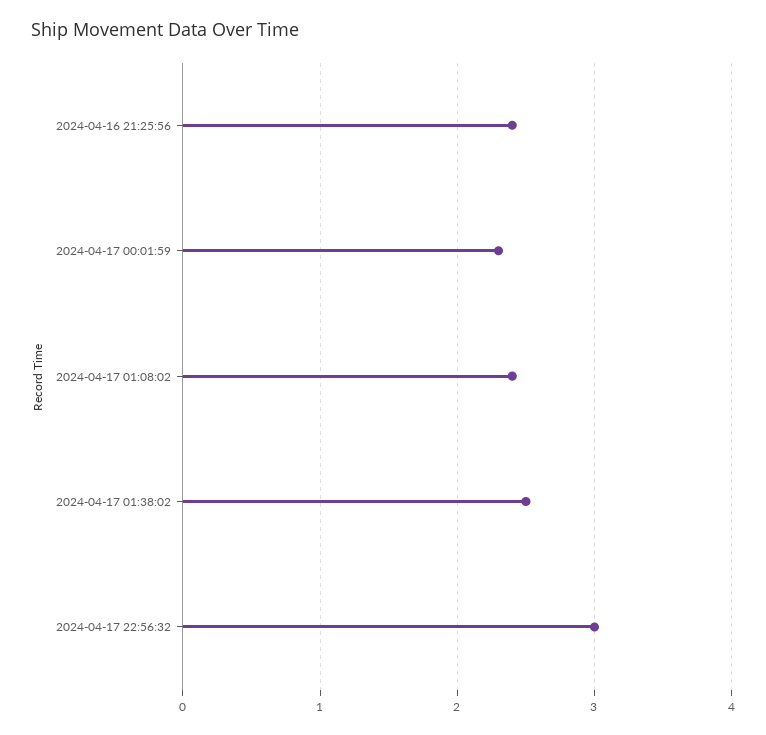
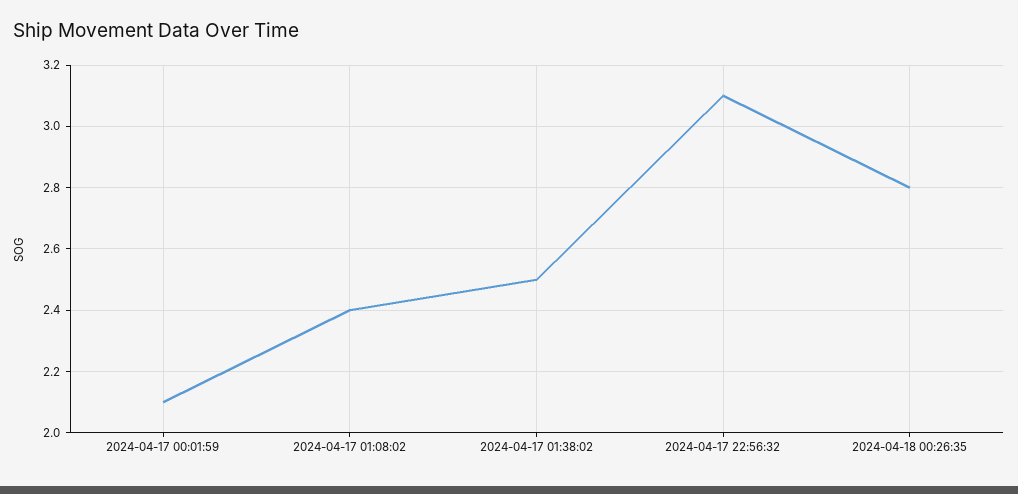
2024-04-16 21:25:56: 2.4 -> none
2024-04-17 00:01:59: 2.3 -> 2.1
2024-04-17 22:56:32: 3 -> 3.1
2024-04-18 00:26:35: none -> 2.8

